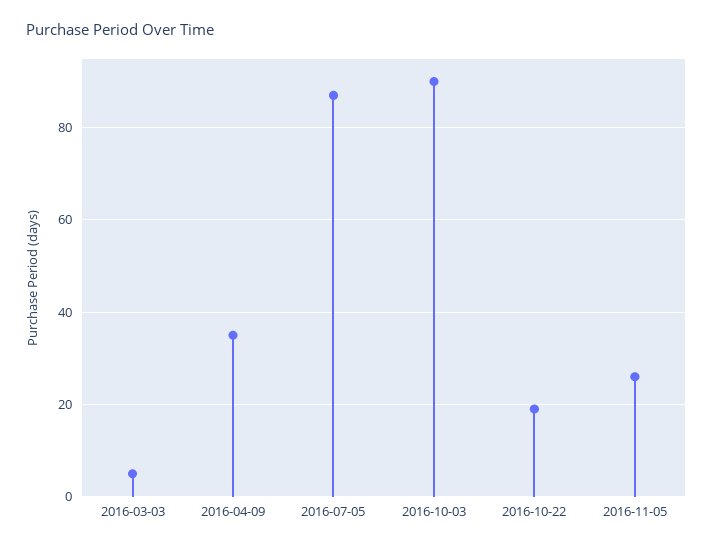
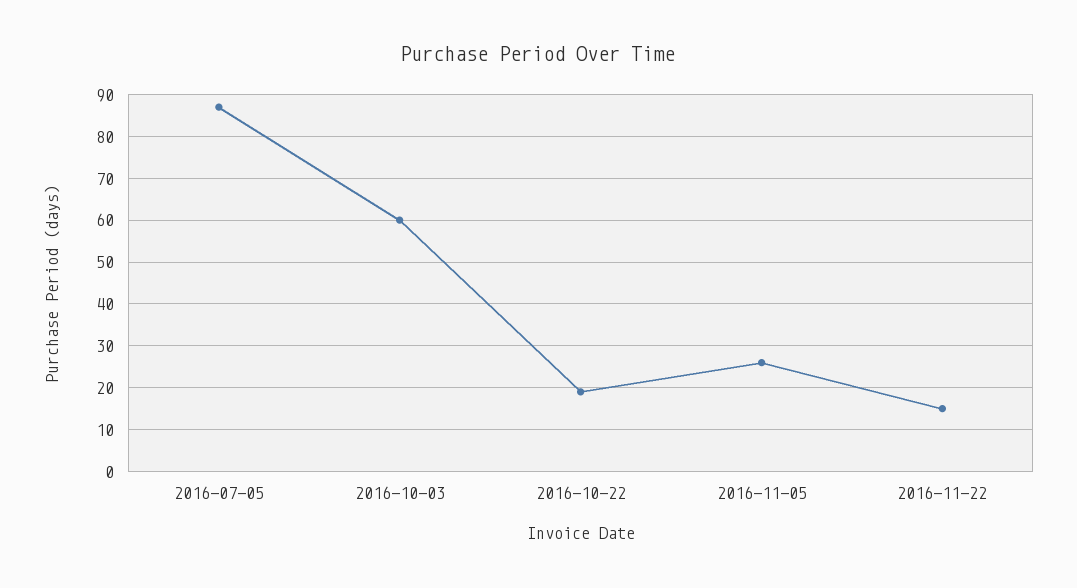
2016-03-03: 5 -> none
2016-04-09: 35 -> none
2016-10-03: 90 -> 60
2016-11-22: none -> 15

